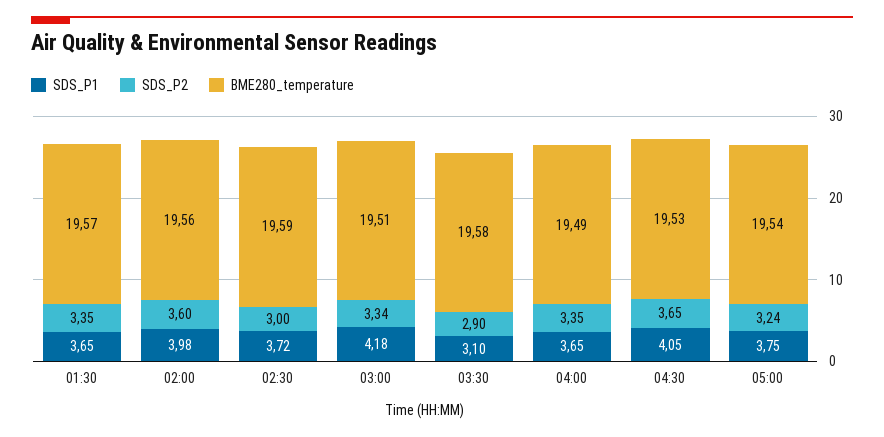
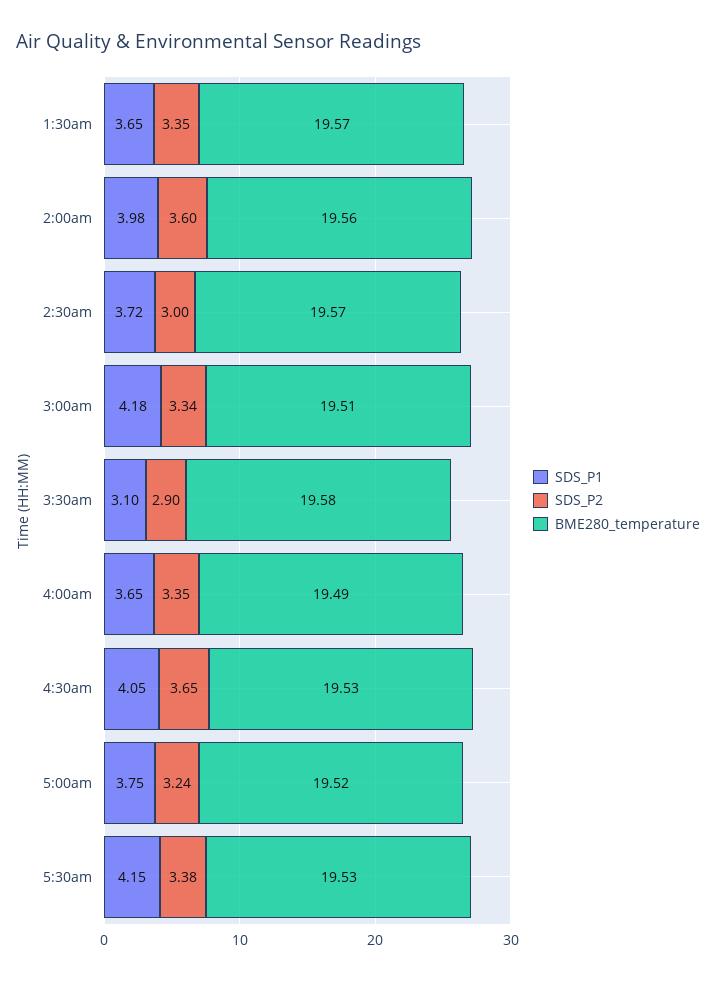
BME280_temperature, 02:30: 19.59 -> 19.57
BME280_temperature, 05:00: 19.54 -> 19.52
SDS_P1, 5:30am: none -> 4.15
SDS_P2, 5:30am: none -> 3.38
BME280_temperature, 5:30am: none -> 19.53

